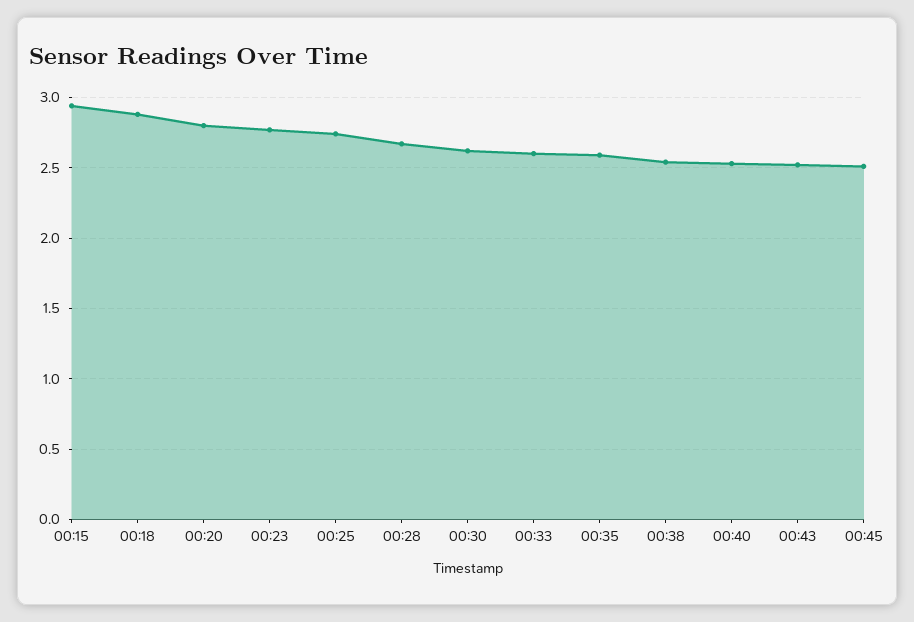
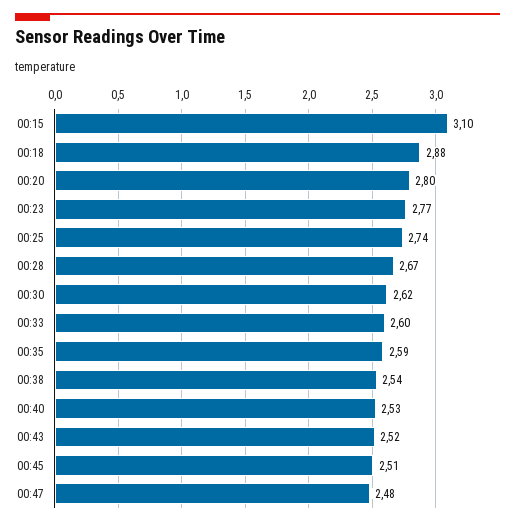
00:15: 2.95 -> 3.1
00:47: none -> 2.48

